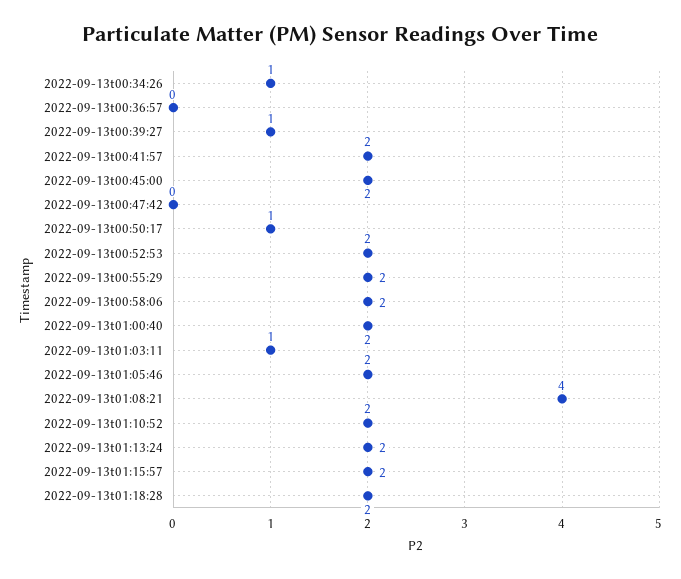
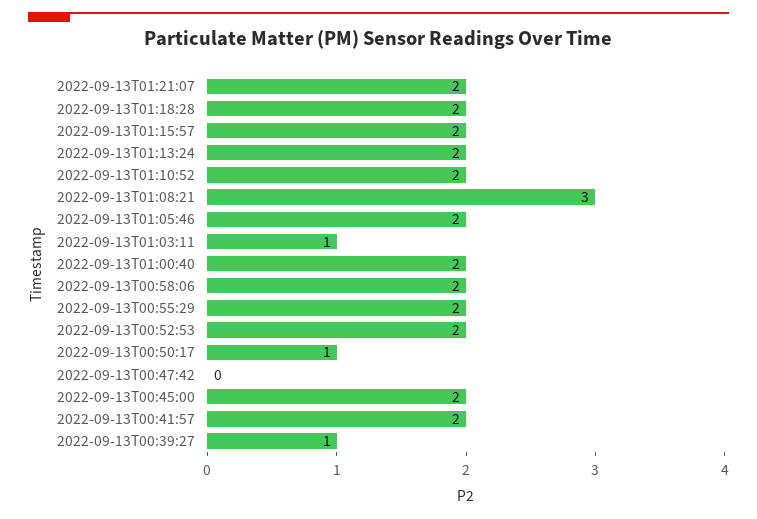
2022-09-13t00:34:26: 1 -> none
2022-09-13t00:36:57: 0 -> none
2022-09-13t01:08:21: 4 -> 3
2022-09-13T01:21:07: none -> 2

